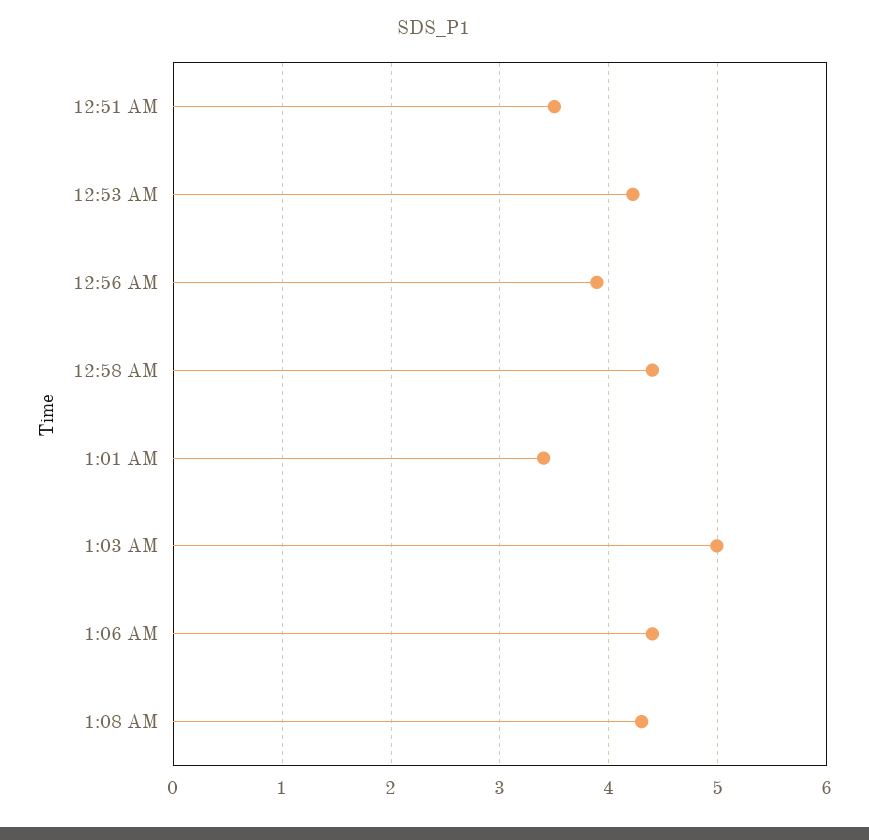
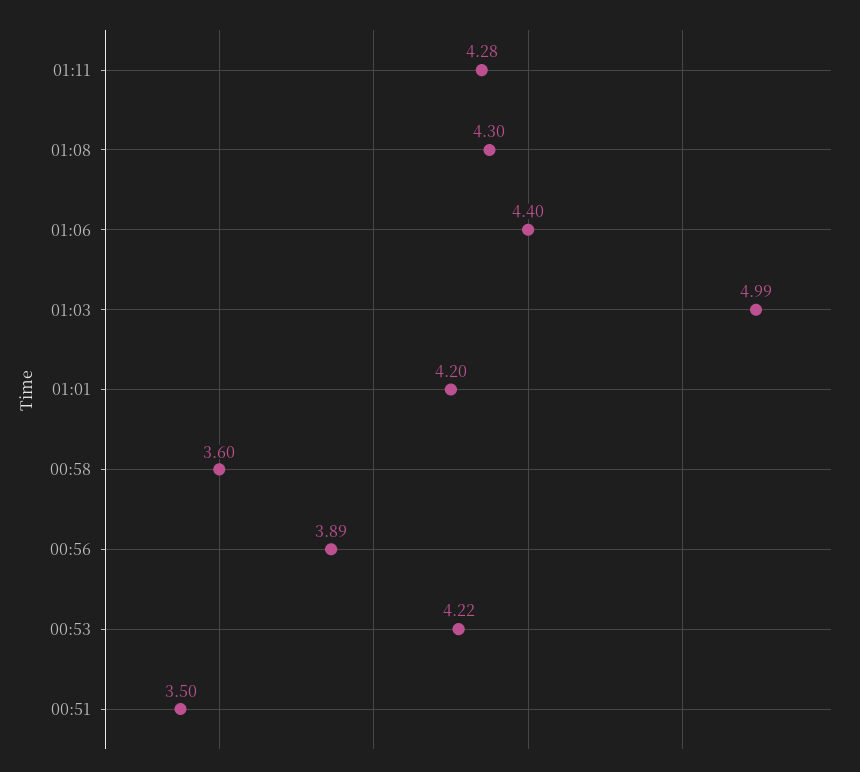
12:58 AM: 4.4 -> 3.6
1:01 AM: 3.4 -> 4.2
01:11: none -> 4.28

